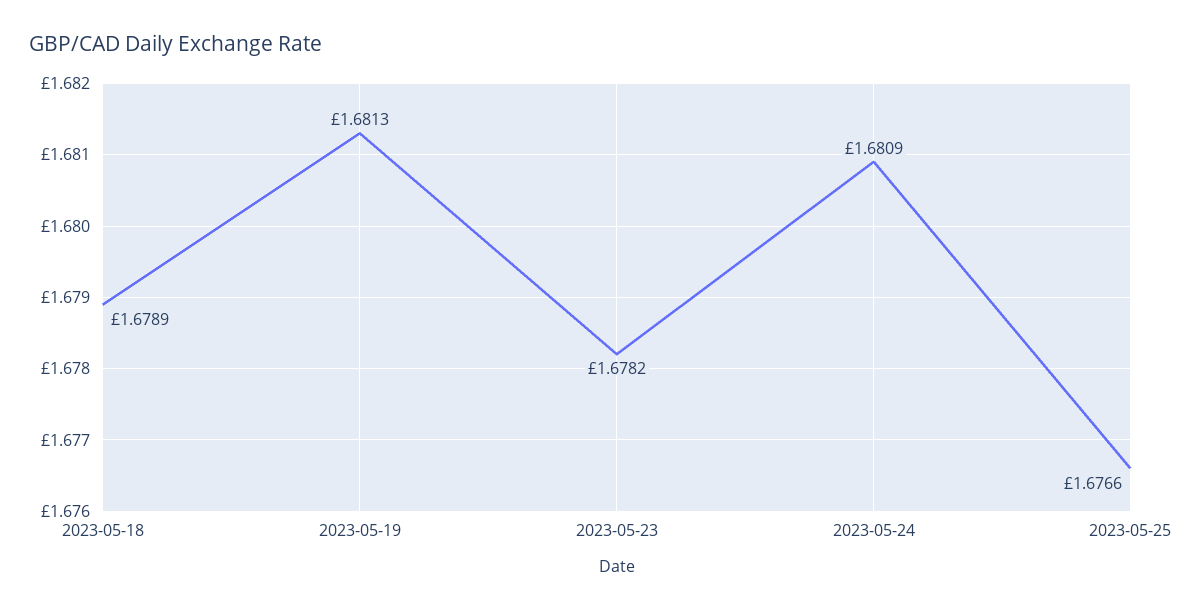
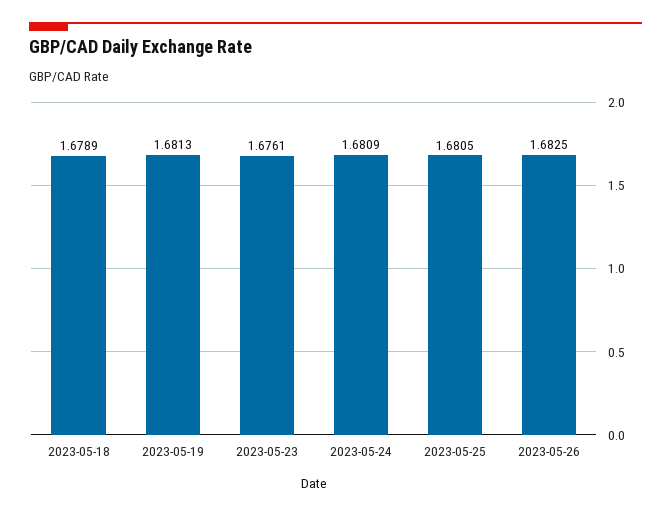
2023-05-23: 1.6782 -> 1.6761
2023-05-25: 1.6766 -> 1.6805
2023-05-26: none -> 1.6825

